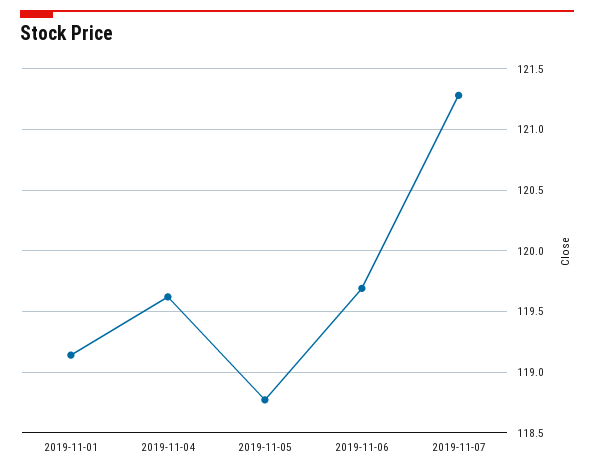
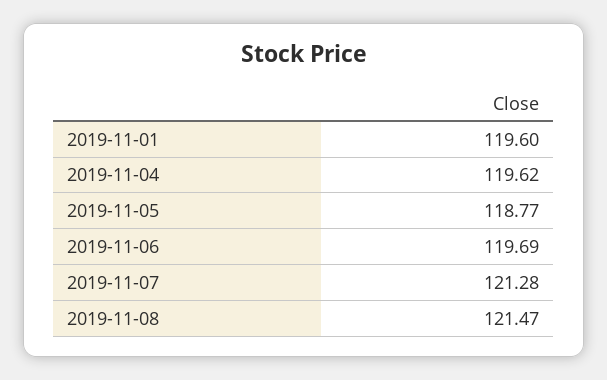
2019-11-01: 119.15 -> 119.6
2019-11-08: none -> 121.47

